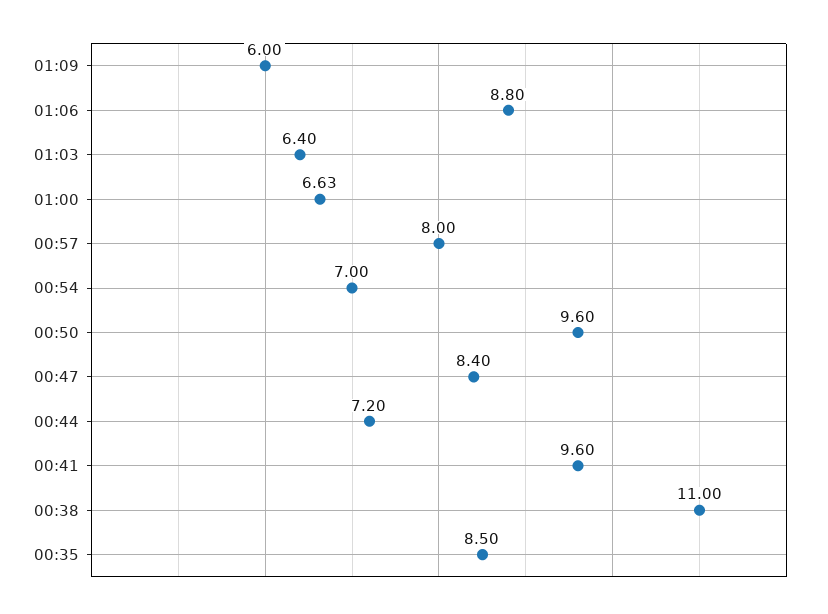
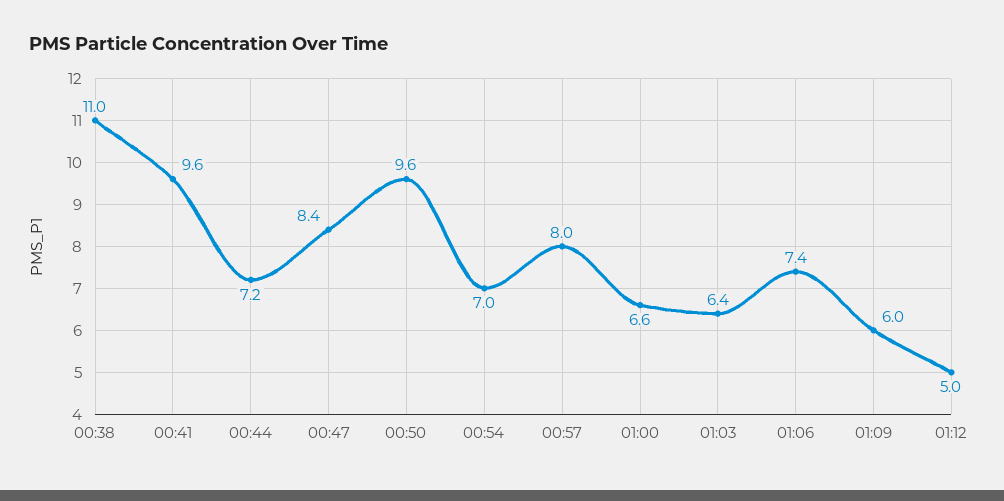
01:06: 8.8 -> 7.4
00:35: 8.5 -> none
01:12: none -> 5

